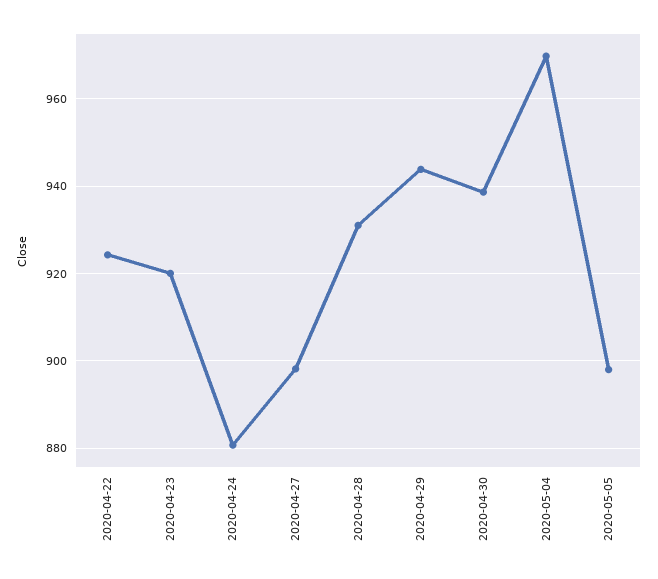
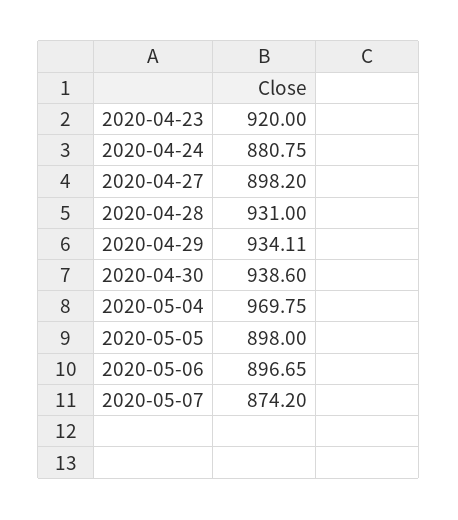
2020-04-22: 924 -> none
2020-04-29: 944 -> 934.11
2020-05-06: none -> 896.65
2020-05-07: none -> 874.2

